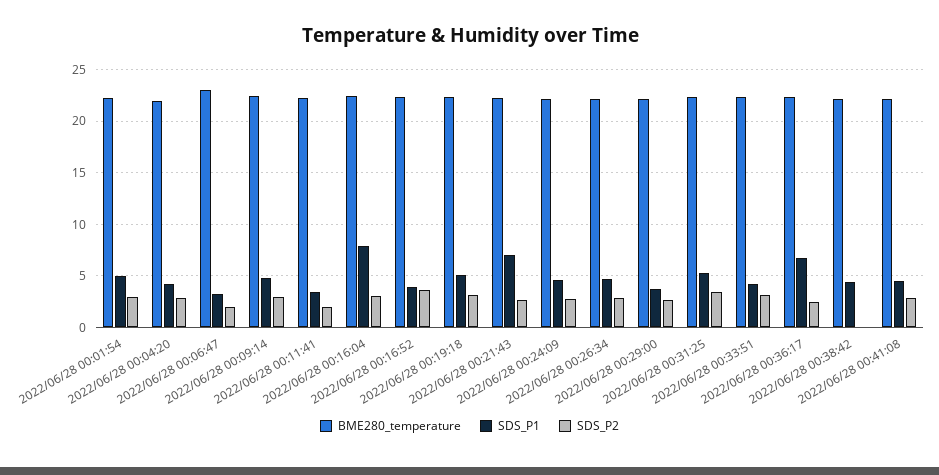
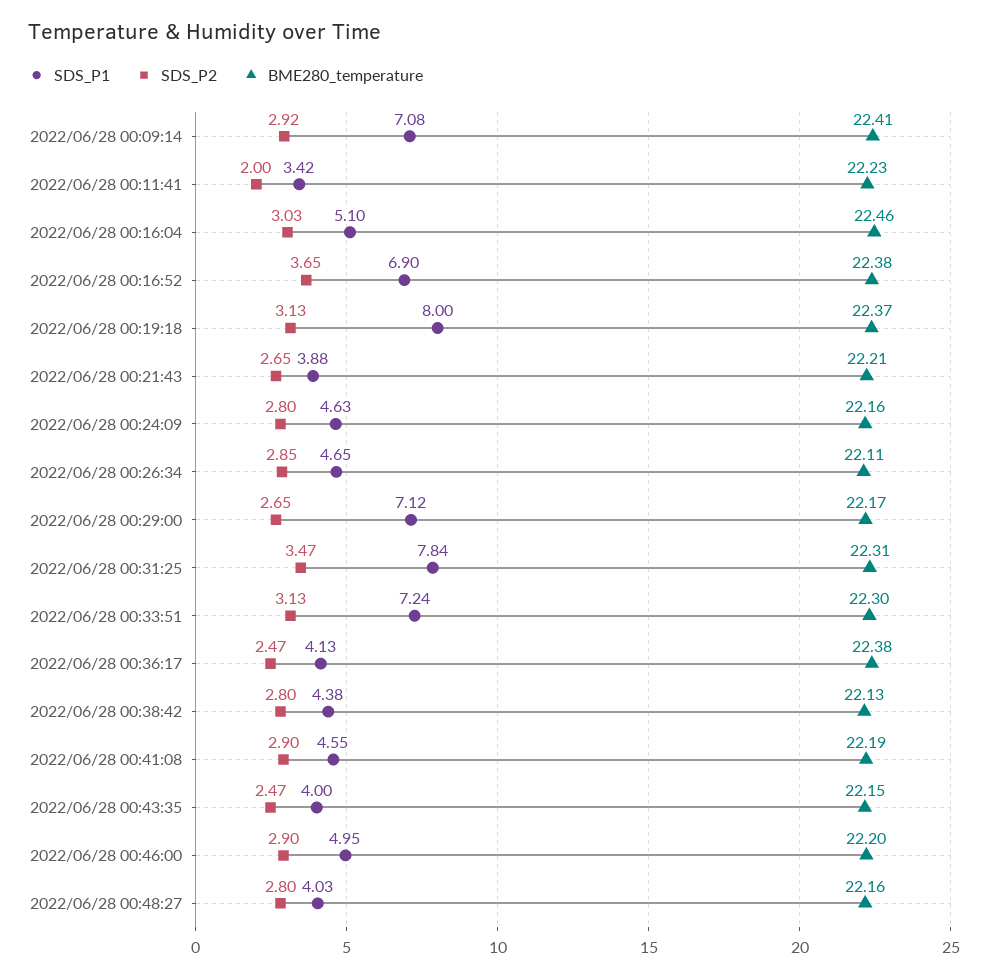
BME280_temperature, 2022/06/28 00:01:54: 22 -> none
SDS_P1, 2022/06/28 00:01:54: 5 -> none
SDS_P2, 2022/06/28 00:01:54: 3 -> none
BME280_temperature, 2022/06/28 00:04:20: 22 -> none
SDS_P1, 2022/06/28 00:04:20: 4 -> none
SDS_P2, 2022/06/28 00:04:20: 3 -> none
BME280_temperature, 2022/06/28 00:06:47: 23 -> none
SDS_P1, 2022/06/28 00:06:47: 3 -> none
SDS_P2, 2022/06/28 00:06:47: 2 -> none
SDS_P1, 2022/06/28 00:09:14: 5 -> 7.08
SDS_P1, 2022/06/28 00:16:04: 8 -> 5.1
SDS_P1, 2022/06/28 00:16:52: 4 -> 6.9
SDS_P1, 2022/06/28 00:19:18: 5 -> 8
SDS_P1, 2022/06/28 00:21:43: 7 -> 3.88
SDS_P1, 2022/06/28 00:29:00: 4 -> 7.12
SDS_P1, 2022/06/28 00:31:25: 5 -> 7.84
SDS_P1, 2022/06/28 00:33:51: 4 -> 7.24
SDS_P1, 2022/06/28 00:36:17: 7 -> 4.13
SDS_P2, 2022/06/28 00:38:42: 0 -> 2.8
SDS_P1, 2022/06/28 00:43:35: none -> 4
SDS_P2, 2022/06/28 00:43:35: none -> 2.47
BME280_temperature, 2022/06/28 00:43:35: none -> 22.15
SDS_P1, 2022/06/28 00:46:00: none -> 4.95
SDS_P2, 2022/06/28 00:46:00: none -> 2.9
BME280_temperature, 2022/06/28 00:46:00: none -> 22.2
SDS_P1, 2022/06/28 00:48:27: none -> 4.03
SDS_P2, 2022/06/28 00:48:27: none -> 2.8
BME280_temperature, 2022/06/28 00:48:27: none -> 22.16

